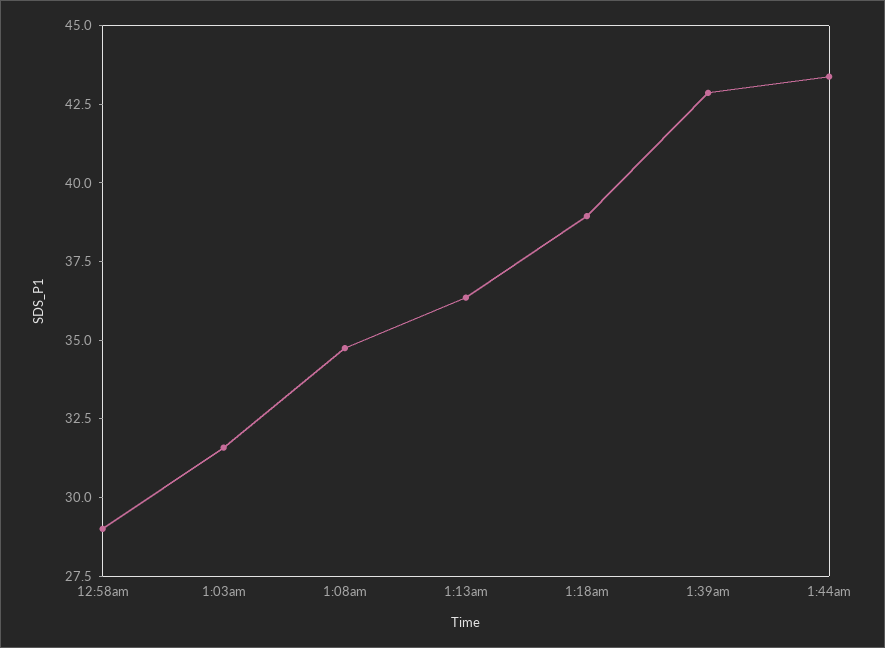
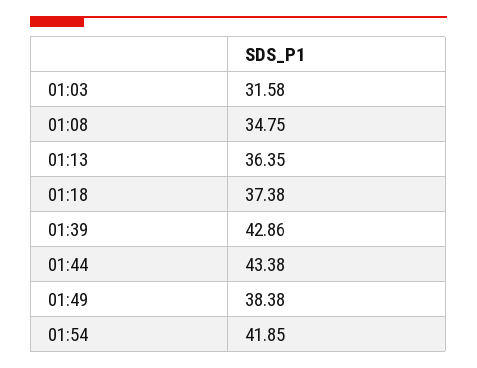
12:58am: 29 -> none
1:18am: 39 -> 37.38
01:49: none -> 38.38
01:54: none -> 41.85

